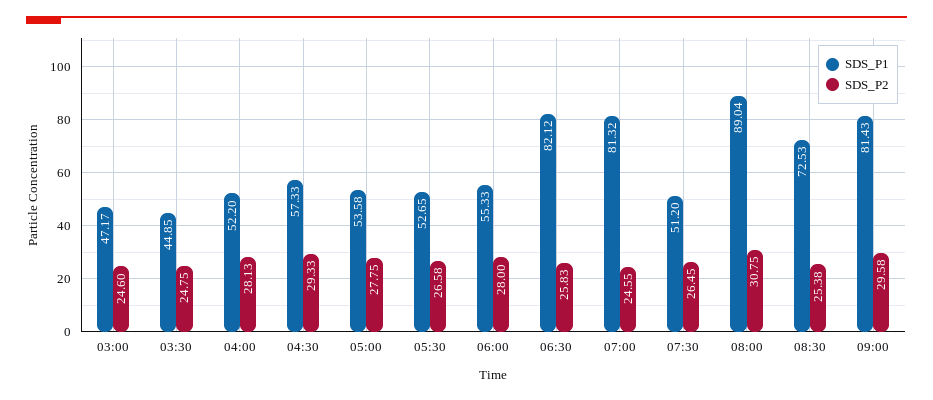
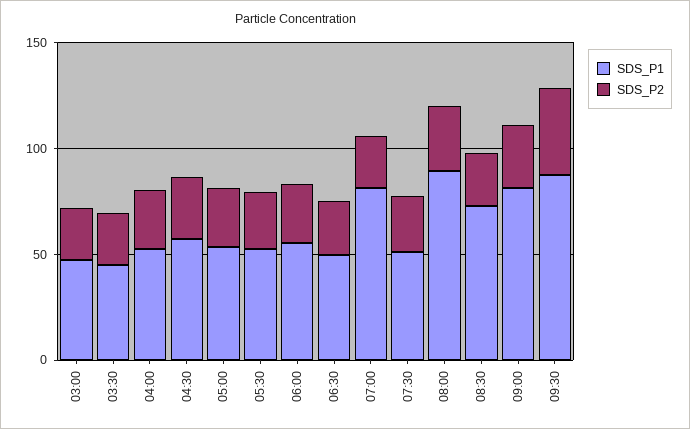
SDS_P1, 06:30: 82.12 -> 50
SDS_P1, 09:30: none -> 90
SDS_P2, 09:30: none -> 40

